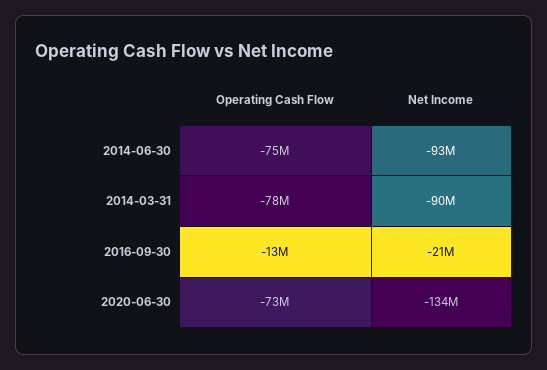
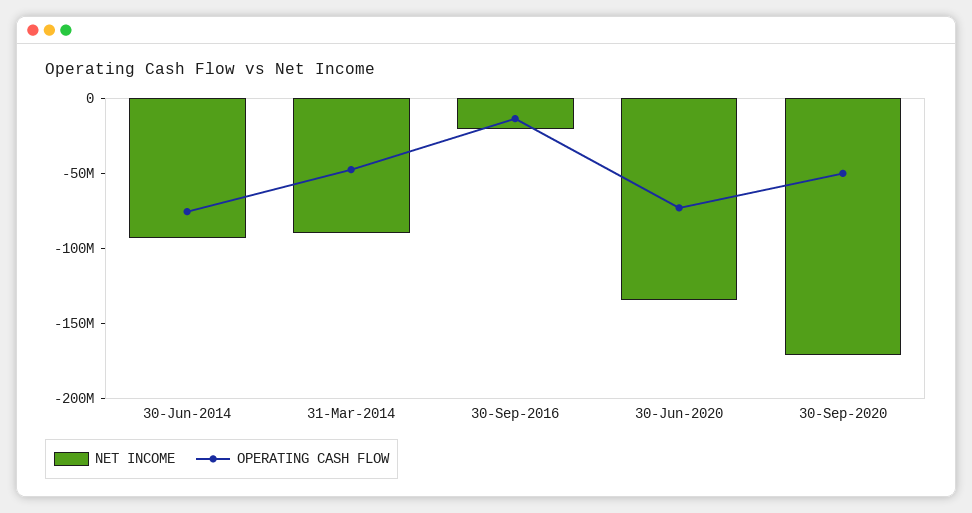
Operating Cash Flow, 2014-03-31: -78000000 -> -50000000
Net Income, 30-Sep-2020: none -> -170000000
Operating Cash Flow, 30-Sep-2020: none -> -50000000

